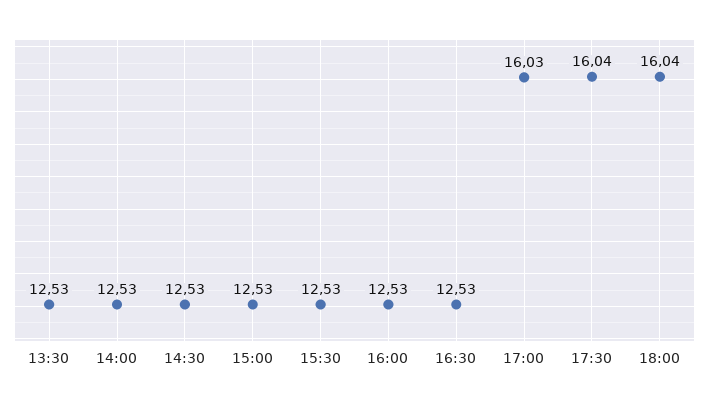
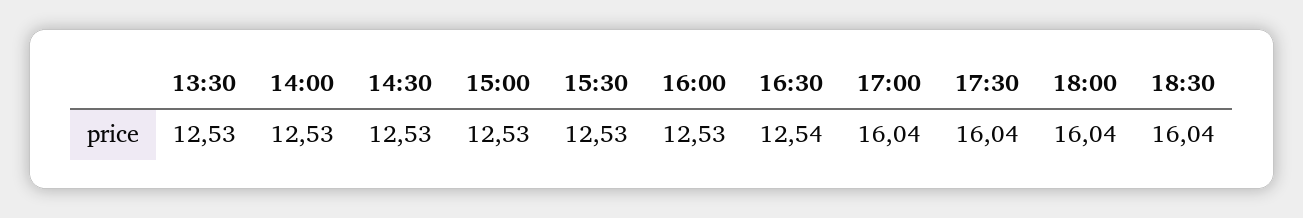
16:30: 12.53 -> 12.54
17:00: 16.03 -> 16.04
18:30: none -> 16.04

